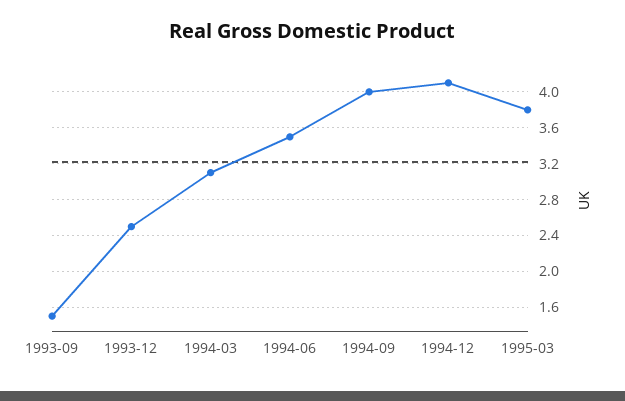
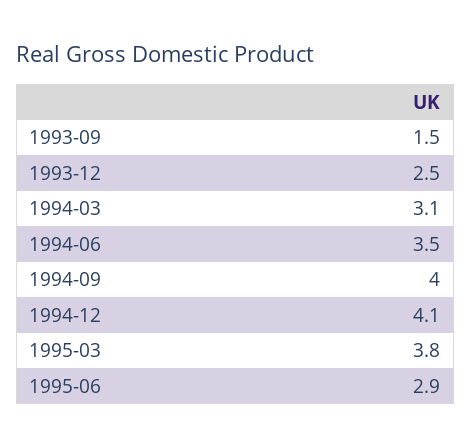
1995-06: none -> 2.9

